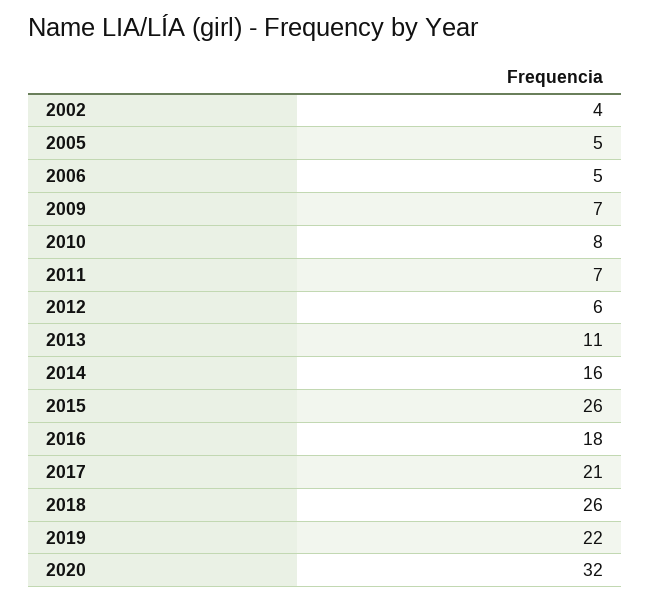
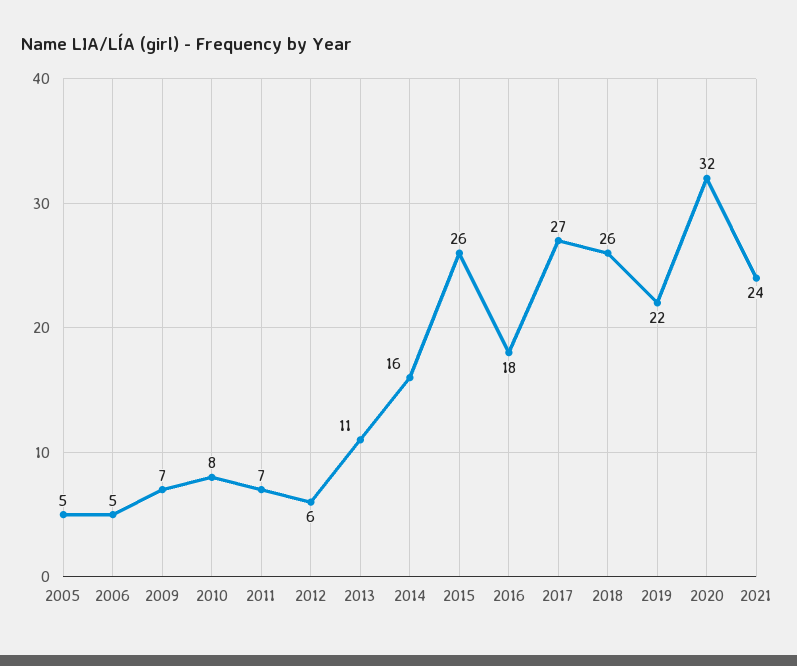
2002: 4 -> none
2017: 21 -> 27
2021: none -> 24

